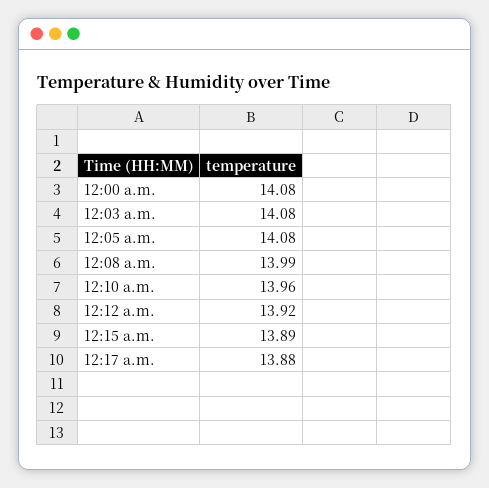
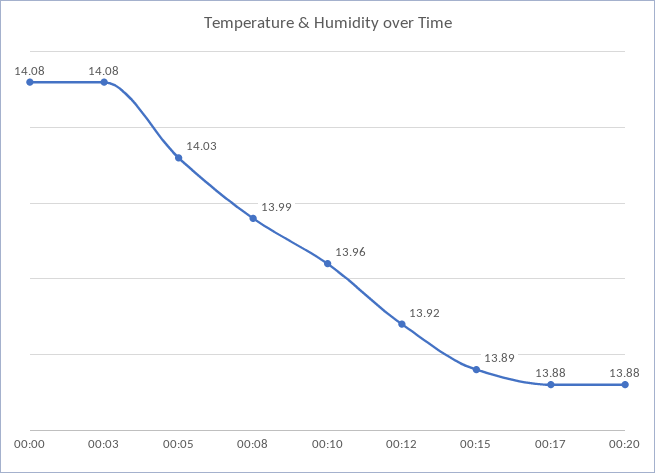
12:05 a.m.: 14.08 -> 14.03
00:20: none -> 13.88

